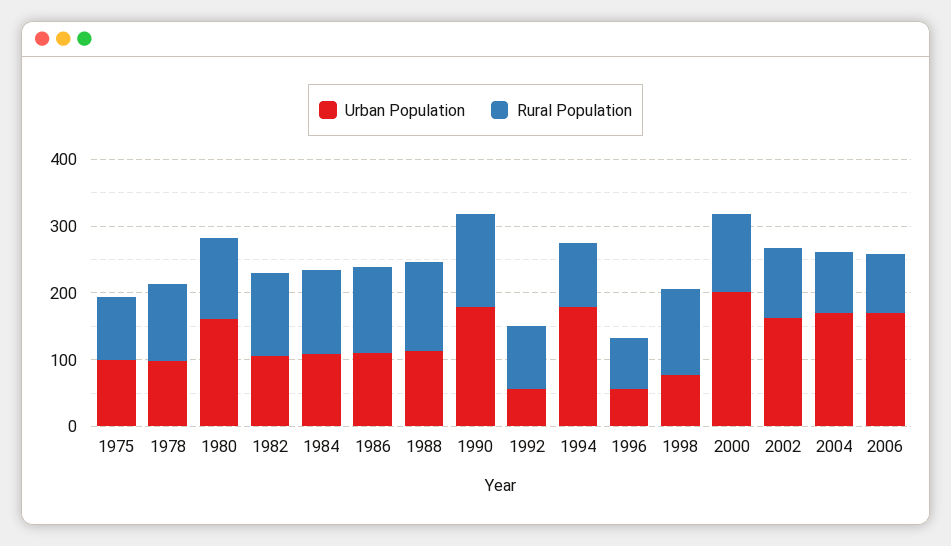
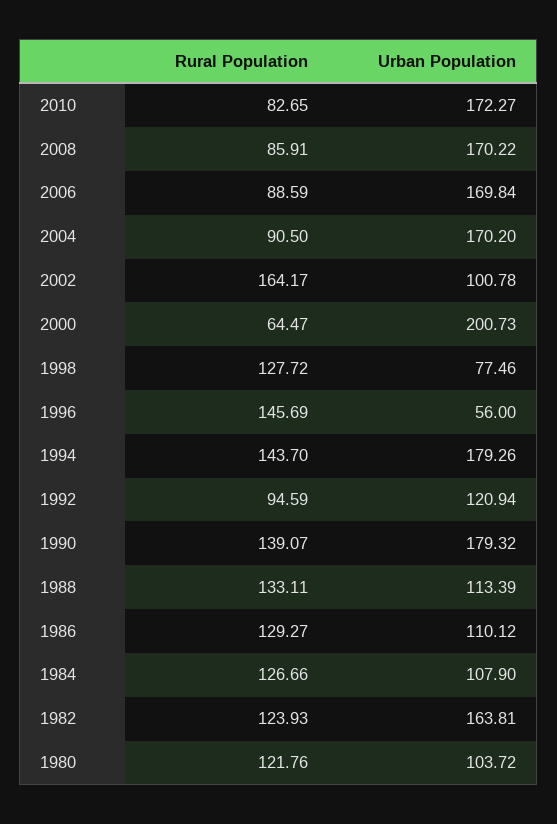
Urban Population, 1975: 100 -> none
Rural Population, 1975: 100 -> none
Urban Population, 1978: 100 -> none
Rural Population, 1978: 120 -> none
Urban Population, 1980: 160 -> 103.72
Urban Population, 1982: 100 -> 163.81
Urban Population, 1992: 60 -> 120.94
Rural Population, 1994: 100 -> 143.7
Rural Population, 1996: 80 -> 145.69
Rural Population, 2000: 120 -> 64.47
Urban Population, 2002: 160 -> 100.78
Rural Population, 2002: 100 -> 164.17
Rural Population, 2010: none -> 82.65
Urban Population, 2010: none -> 172.27
Rural Population, 2008: none -> 85.91
Urban Population, 2008: none -> 170.22

